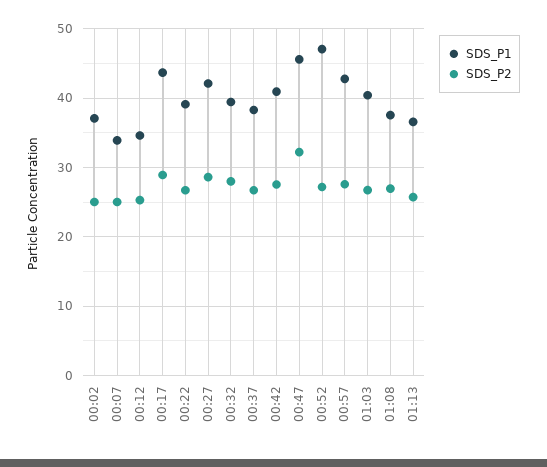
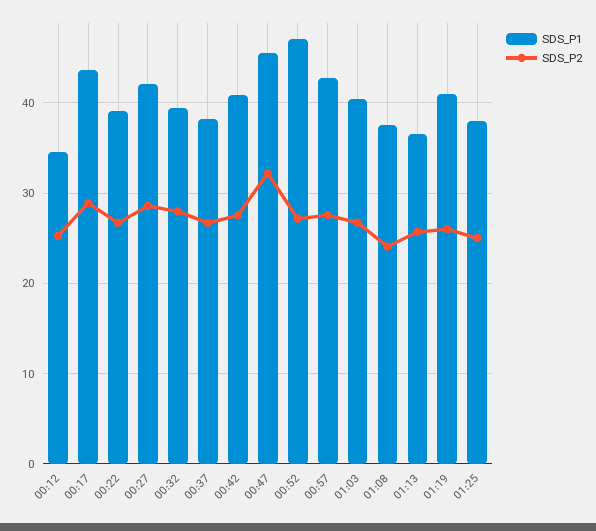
SDS_P1, 00:02: 37 -> none
SDS_P2, 00:02: 25 -> none
SDS_P1, 00:07: 34 -> none
SDS_P2, 00:07: 25 -> none
SDS_P2, 01:08: 27 -> 24
SDS_P1, 01:19: none -> 41
SDS_P2, 01:19: none -> 26
SDS_P1, 01:25: none -> 38
SDS_P2, 01:25: none -> 25

